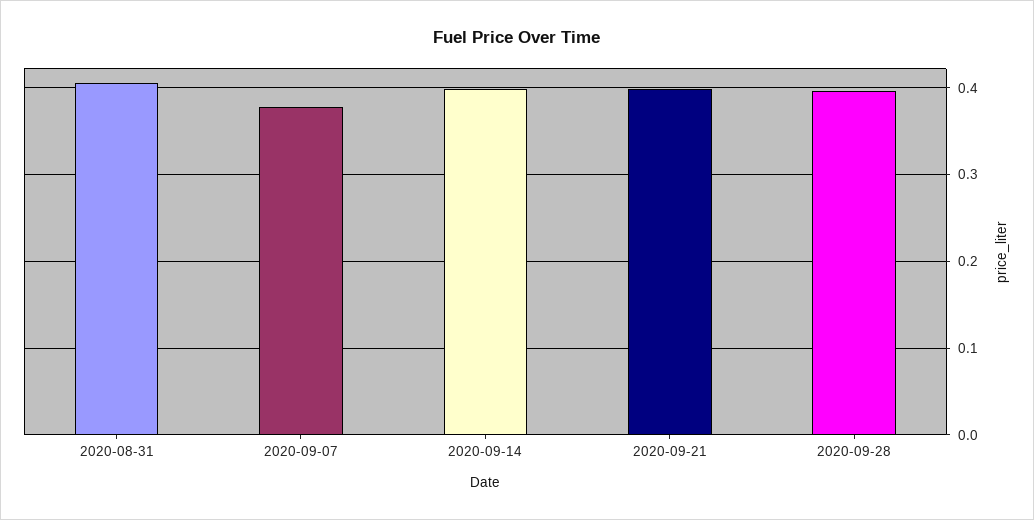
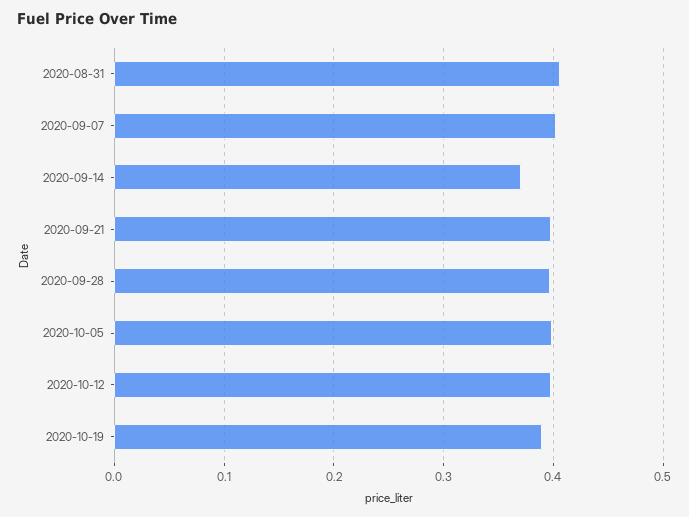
2020-09-07: 0.38 -> 0.4
2020-09-14: 0.4 -> 0.37
2020-10-05: none -> 0.4
2020-10-12: none -> 0.4
2020-10-19: none -> 0.39

